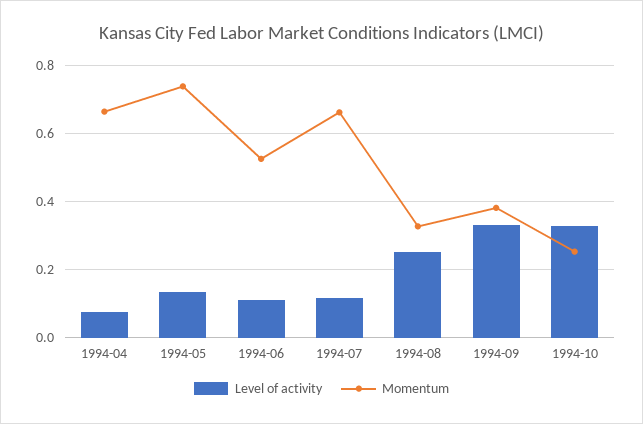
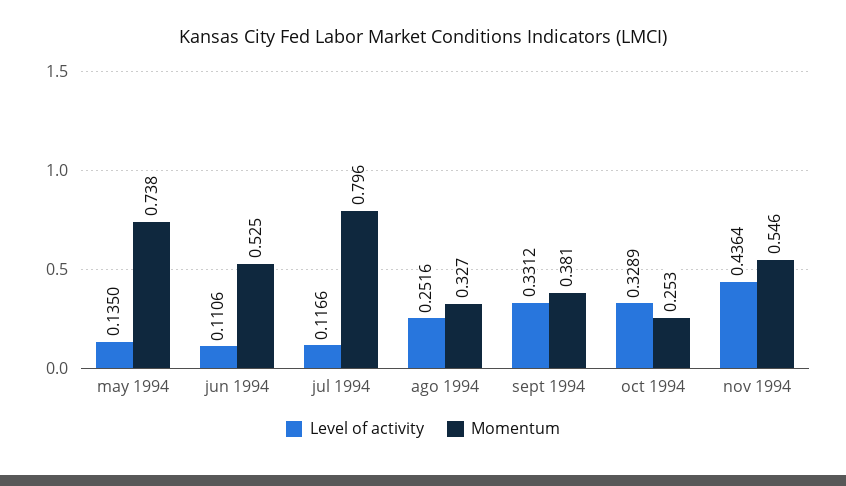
Level of activity, 1994-04: 0.08 -> none
Momentum, 1994-04: 0.66 -> none
Momentum, 1994-07: 0.66 -> 0.796
Level of activity, nov 1994: none -> 0.4364
Momentum, nov 1994: none -> 0.546

